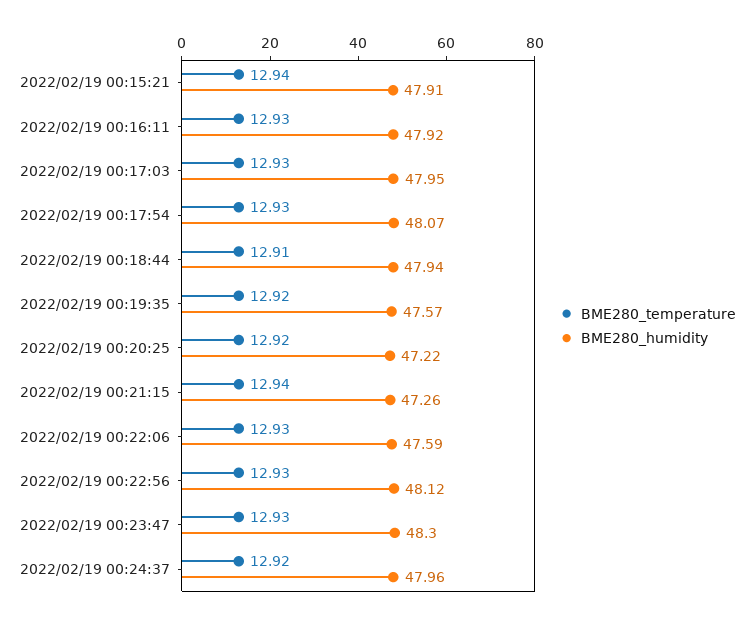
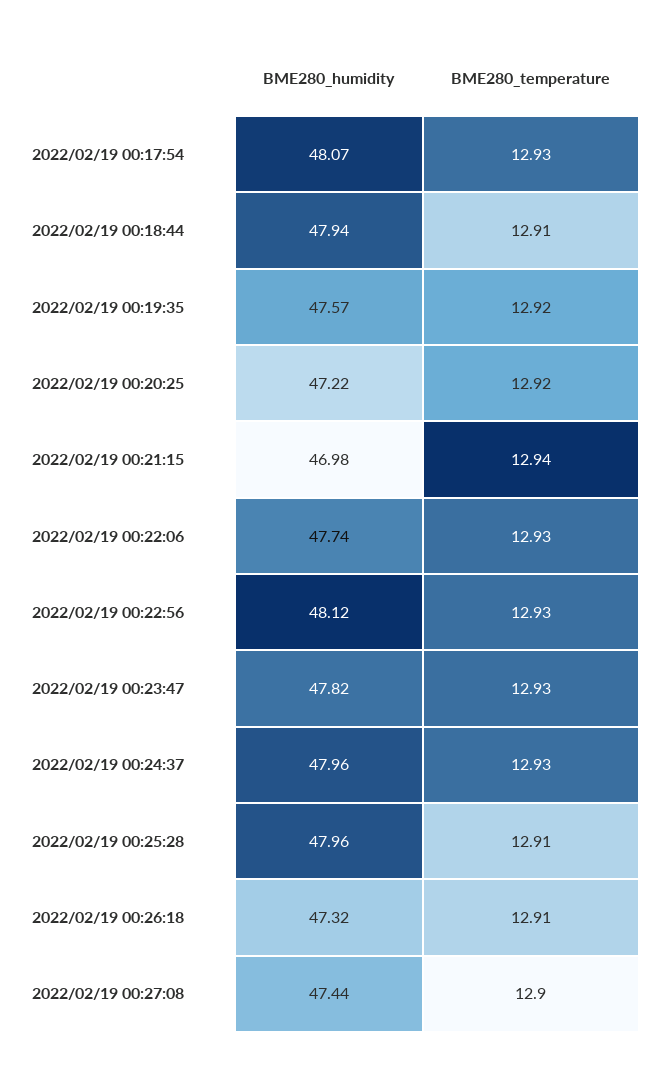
BME280_temperature, 2022/02/19 00:15:21: 12.94 -> none
BME280_humidity, 2022/02/19 00:15:21: 47.91 -> none
BME280_temperature, 2022/02/19 00:16:11: 12.93 -> none
BME280_humidity, 2022/02/19 00:16:11: 47.92 -> none
BME280_temperature, 2022/02/19 00:17:03: 12.93 -> none
BME280_humidity, 2022/02/19 00:17:03: 47.95 -> none
BME280_humidity, 2022/02/19 00:21:15: 47.26 -> 46.98
BME280_humidity, 2022/02/19 00:22:06: 47.59 -> 47.74
BME280_humidity, 2022/02/19 00:23:47: 48.3 -> 47.82
BME280_temperature, 2022/02/19 00:24:37: 12.92 -> 12.93
BME280_humidity, 2022/02/19 00:25:28: none -> 47.96
BME280_temperature, 2022/02/19 00:25:28: none -> 12.91
BME280_humidity, 2022/02/19 00:26:18: none -> 47.32
BME280_temperature, 2022/02/19 00:26:18: none -> 12.91
BME280_humidity, 2022/02/19 00:27:08: none -> 47.44
BME280_temperature, 2022/02/19 00:27:08: none -> 12.9

